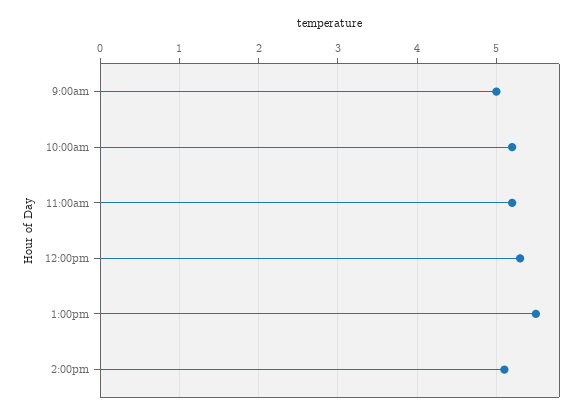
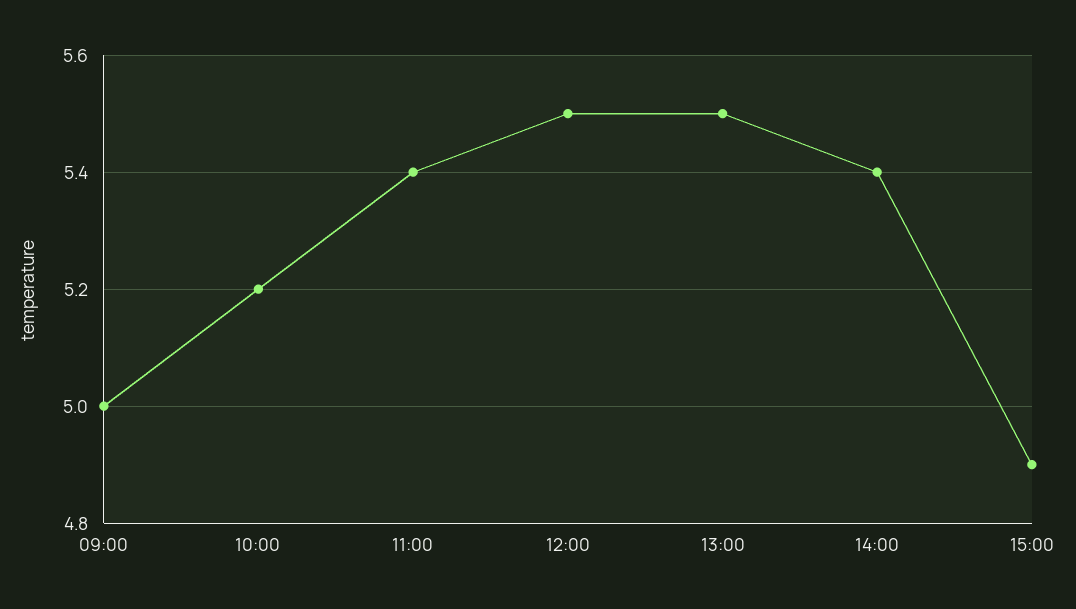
11:00am: 5.2 -> 5.4
12:00pm: 5.3 -> 5.5
2:00pm: 5.1 -> 5.4
15:00: none -> 4.9

